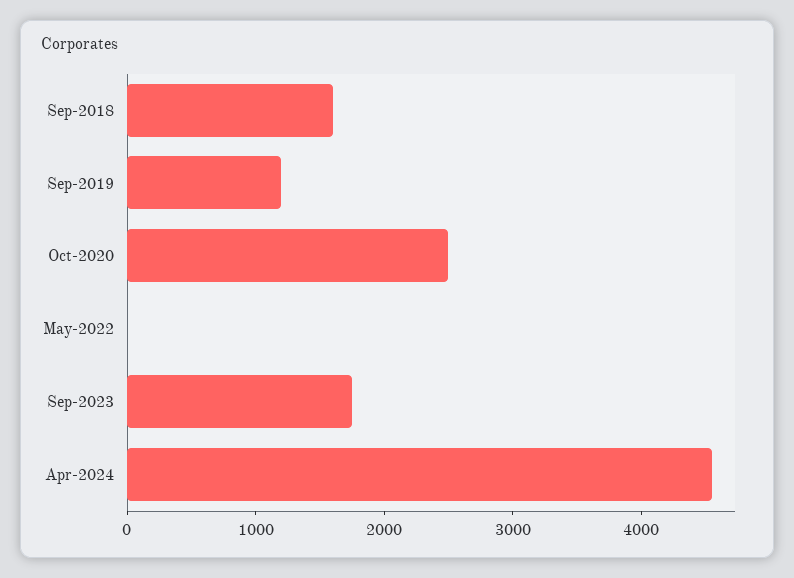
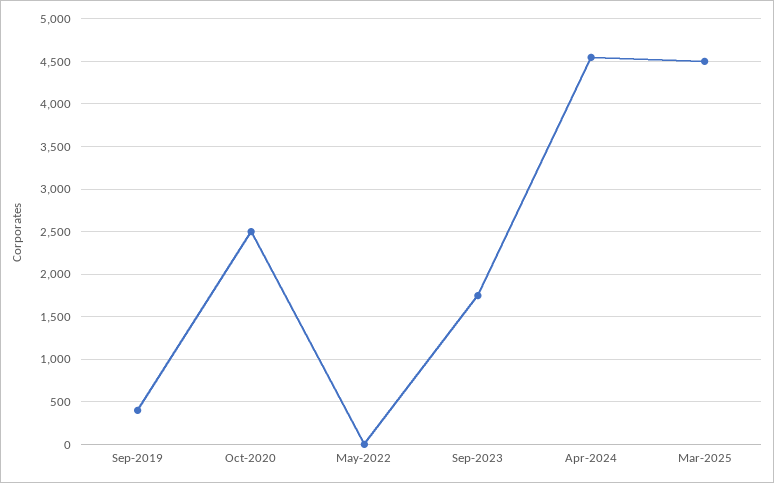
Sep-2018: 1600 -> none
Sep-2019: 1200 -> 400
Mar-2025: none -> 4500

